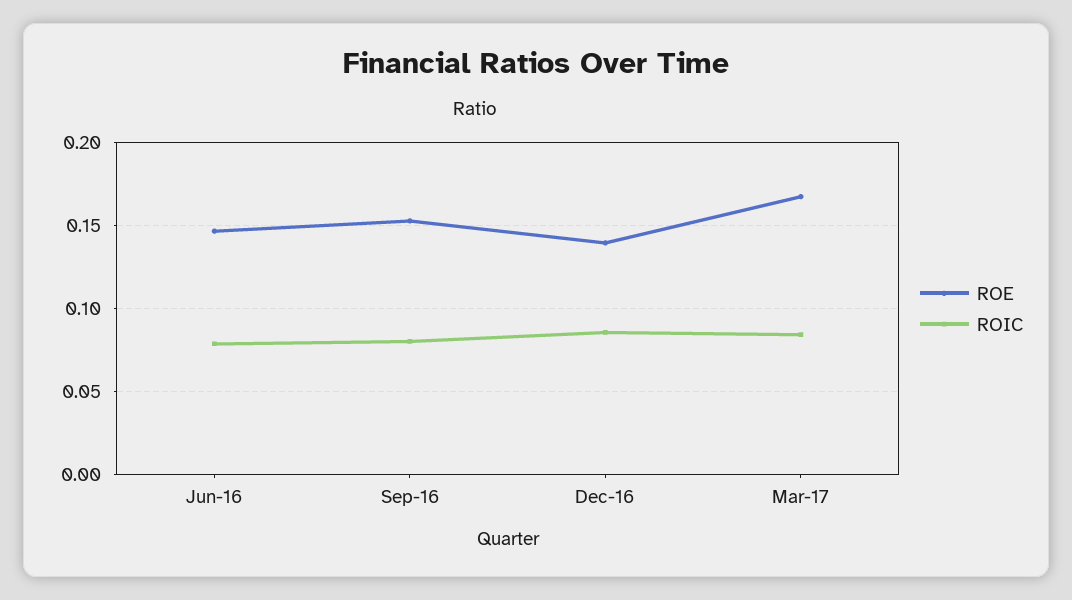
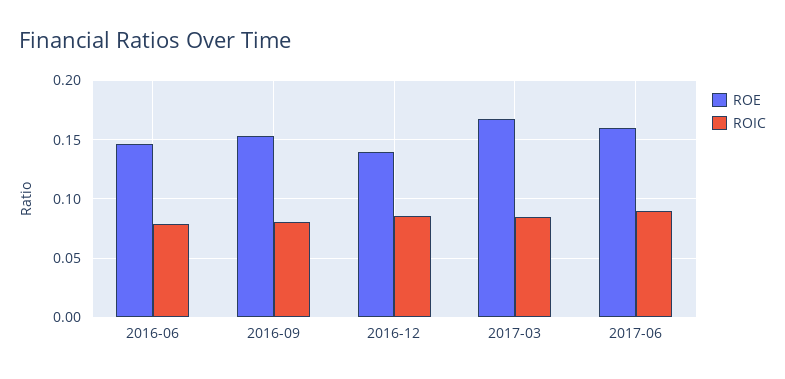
ROE, 2017-06: none -> 0.16
ROIC, 2017-06: none -> 0.09

